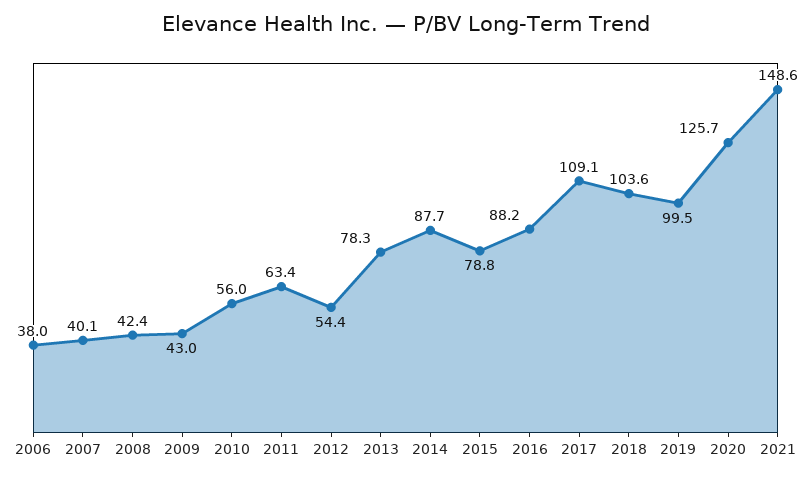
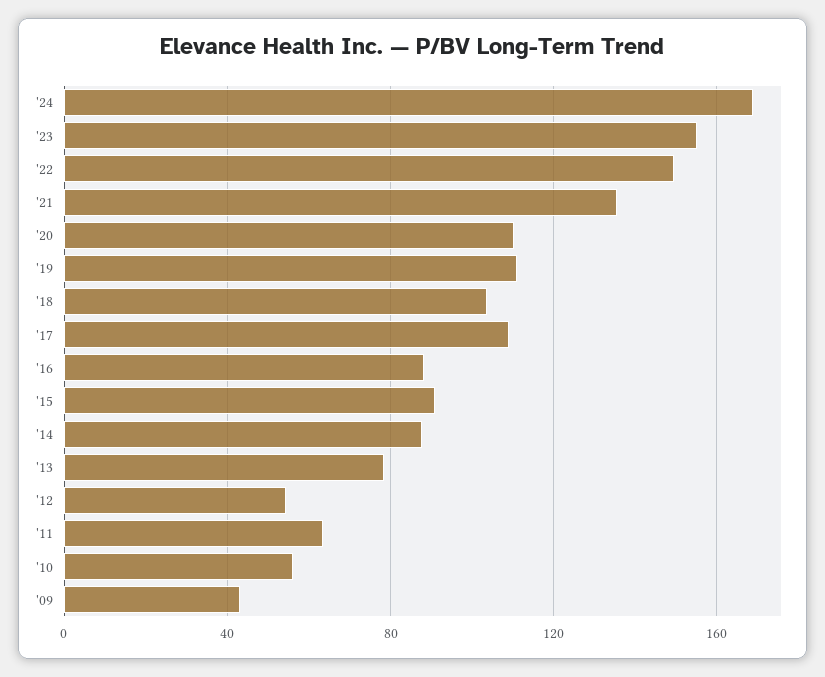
2006: 38 -> none
2007: 40.1 -> none
2008: 42.4 -> none
2015: 78.8 -> 90
2019: 99.5 -> 110
2020: 125.7 -> 110
2021: 148.6 -> 135
'24: none -> 170
'23: none -> 155
'22: none -> 150

